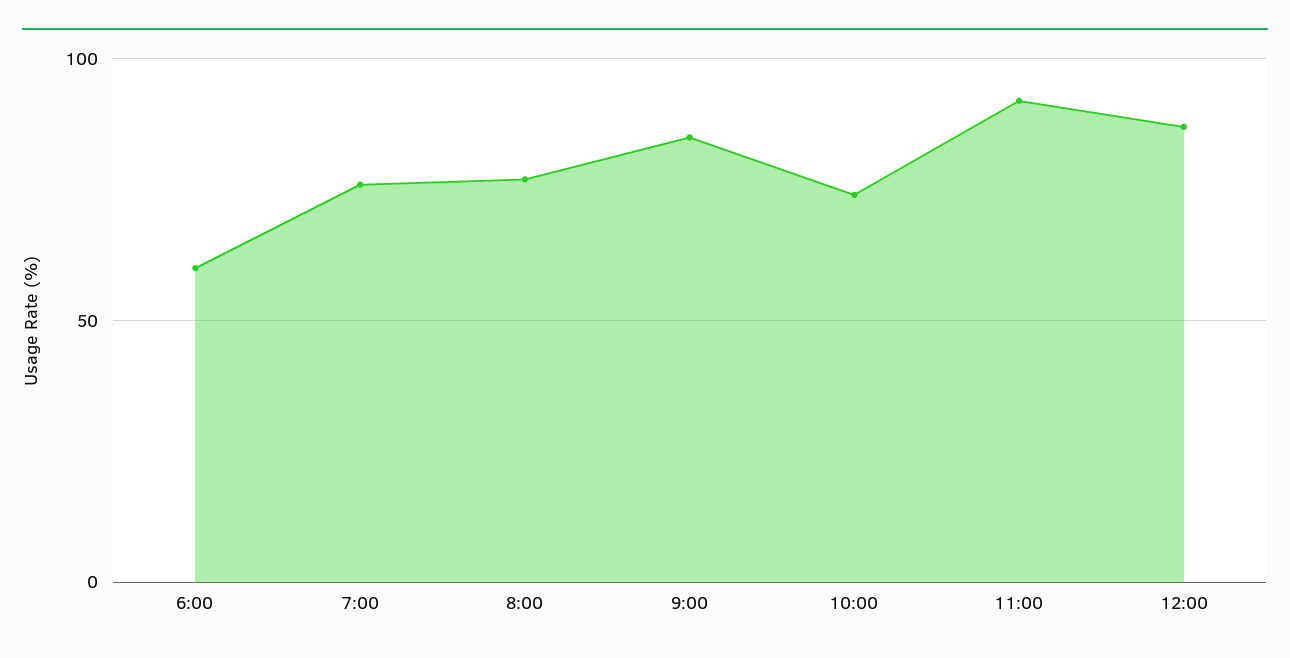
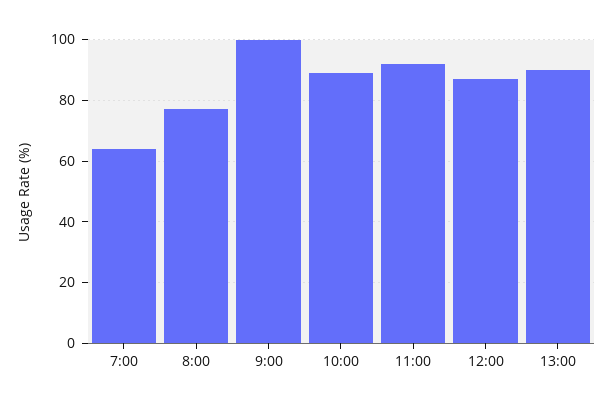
6:00: 60 -> none
7:00: 75 -> 65
9:00: 85 -> 100
10:00: 75 -> 90
13:00: none -> 90

